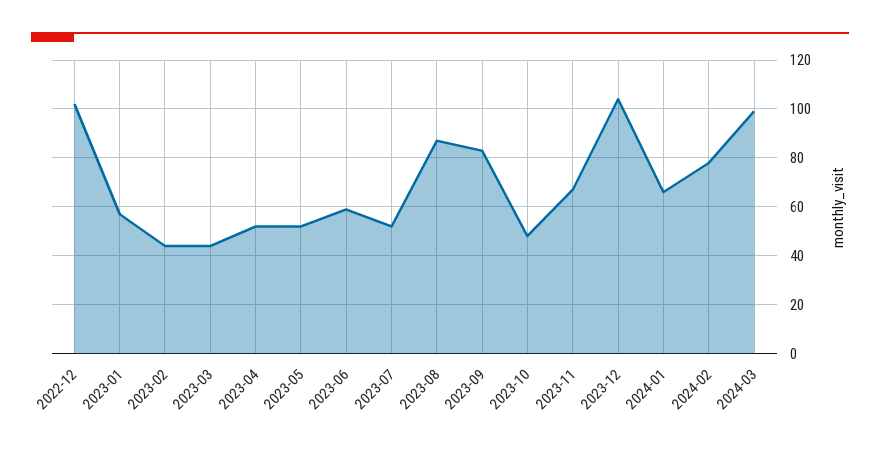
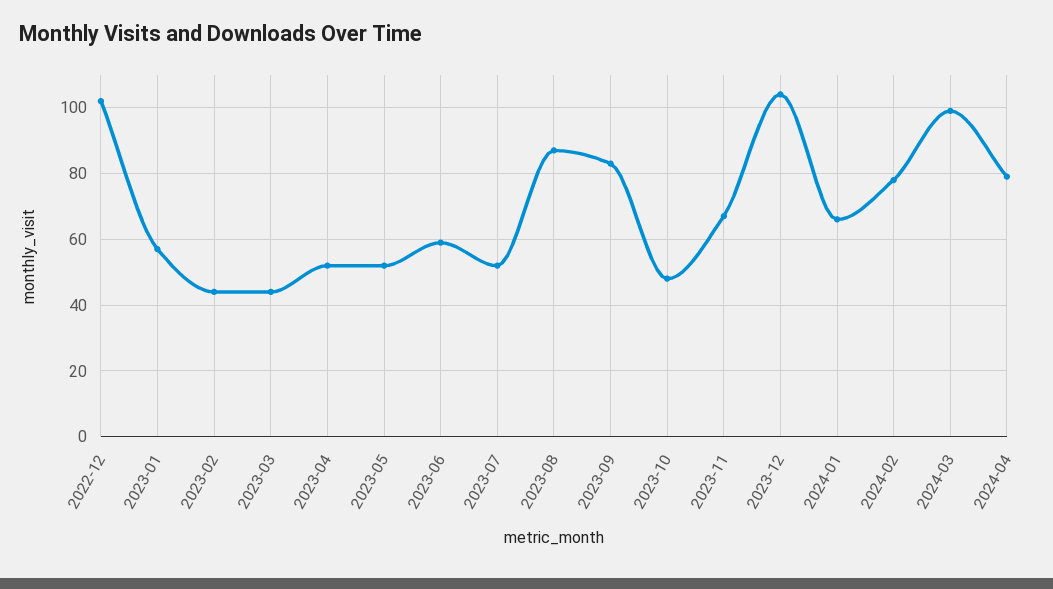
2024-04: none -> 80

